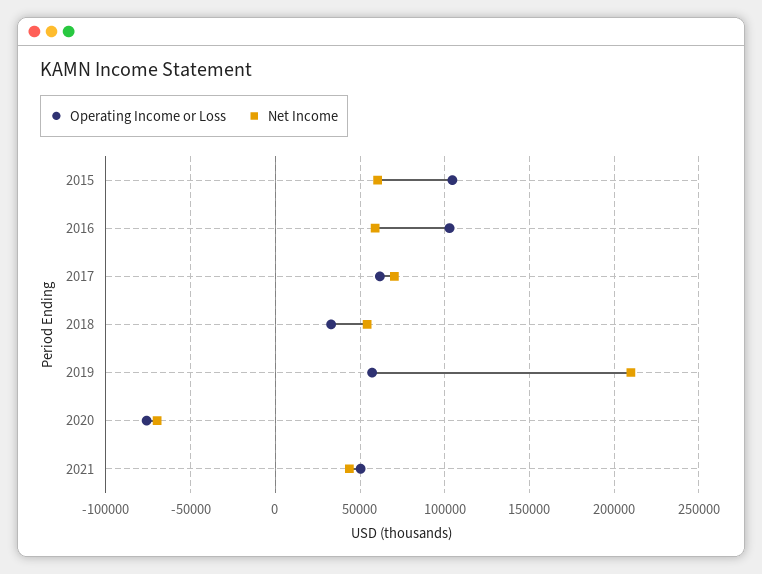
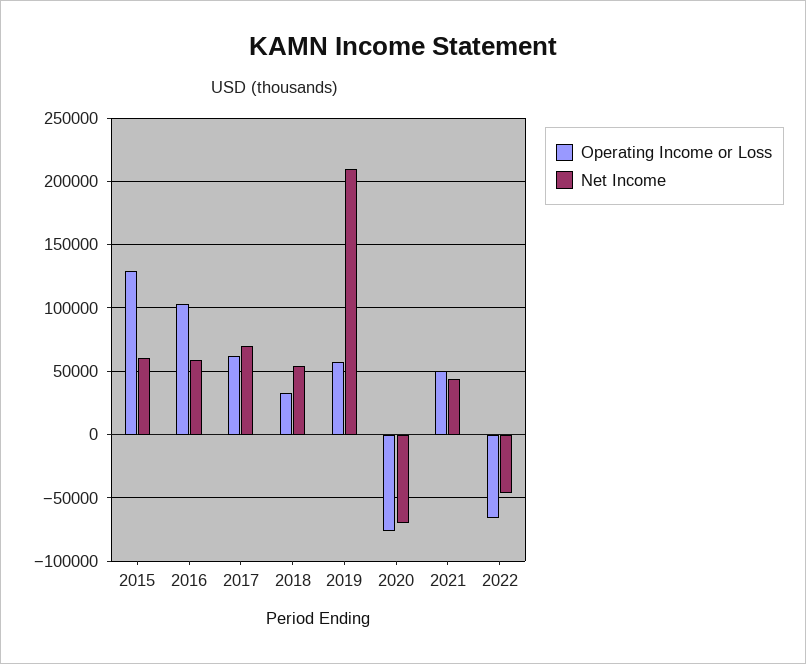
Operating Income or Loss, 2015: 105000 -> 130000
Operating Income or Loss, 2022: none -> -65000
Net Income, 2022: none -> -45000

